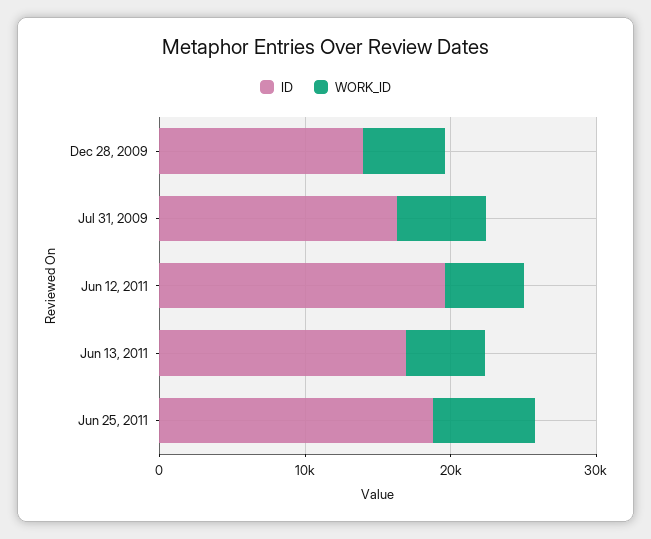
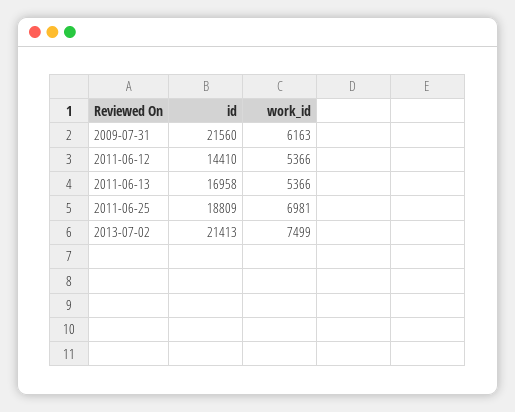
ID, Dec 28, 2009: 14000 -> none
WORK_ID, Dec 28, 2009: 6000 -> none
ID, Jul 31, 2009: 16000 -> 21560
ID, Jun 12, 2011: 20000 -> 14410
ID, 2013-07-02: none -> 21413
WORK_ID, 2013-07-02: none -> 7499

